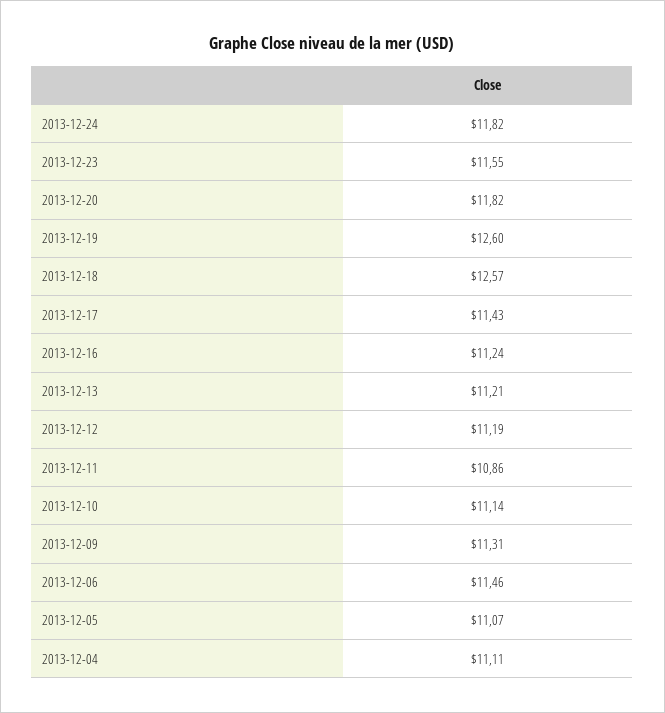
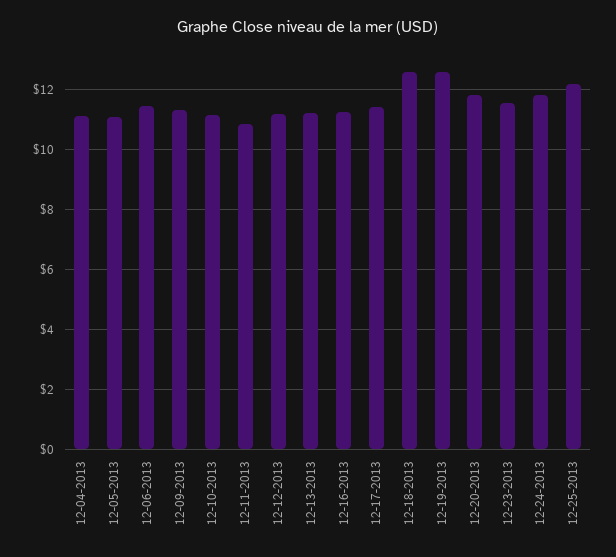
12-25-2013: none -> 12.25

